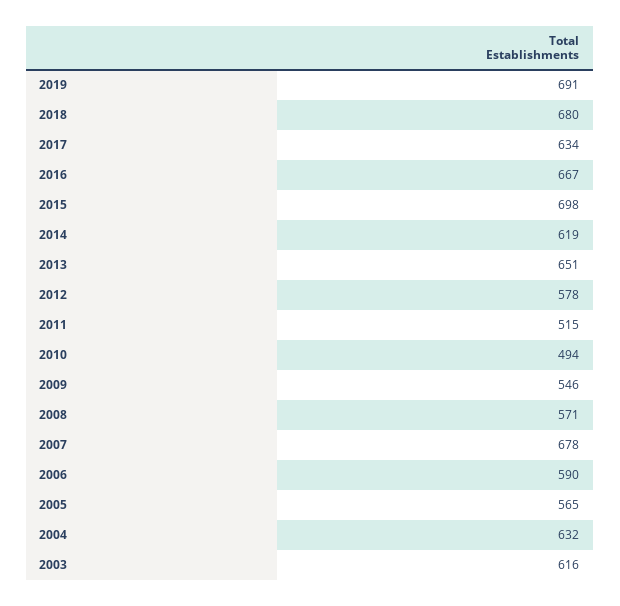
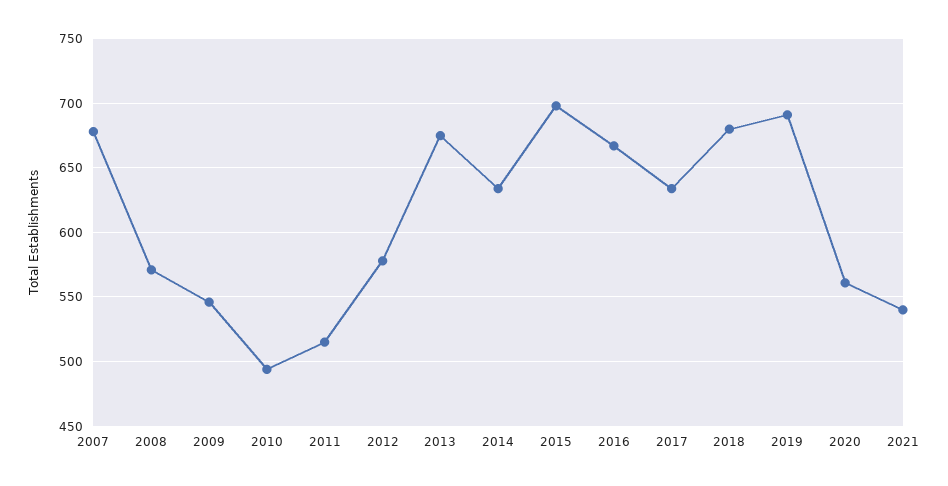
2014: 619 -> 635
2013: 651 -> 675
2006: 590 -> none
2005: 565 -> none
2004: 632 -> none
2003: 616 -> none
2020: none -> 560
2021: none -> 540

